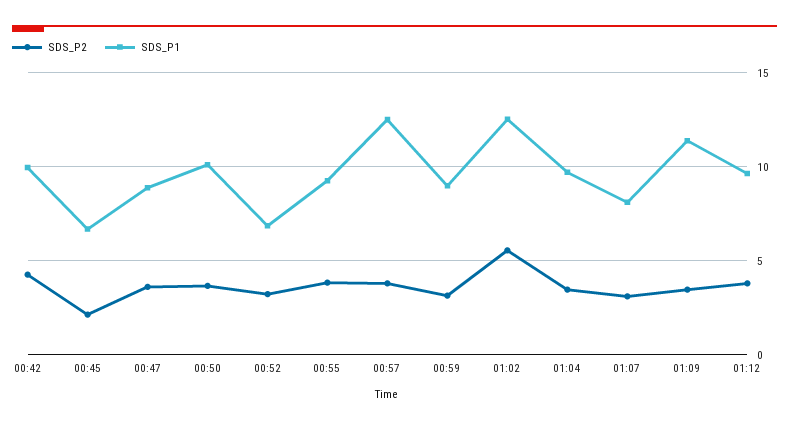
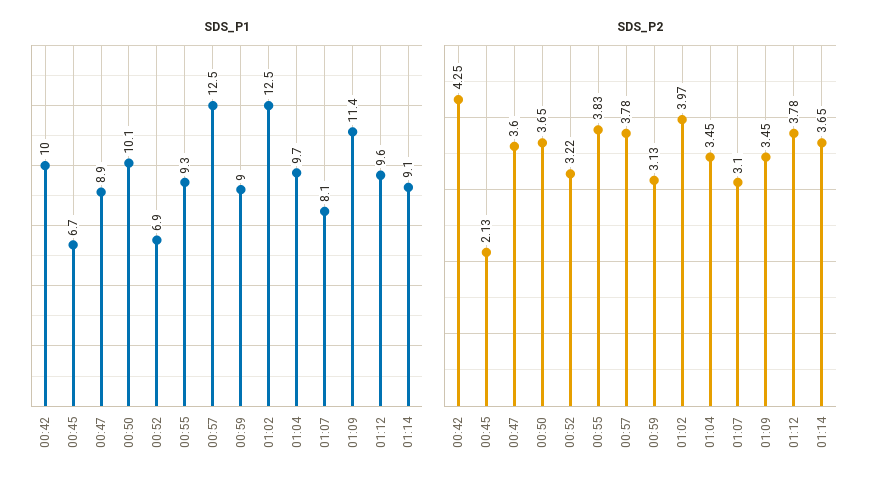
SDS_P2, 01:02: 5.5 -> 3.97
SDS_P1, 01:14: none -> 9.1
SDS_P2, 01:14: none -> 3.65

